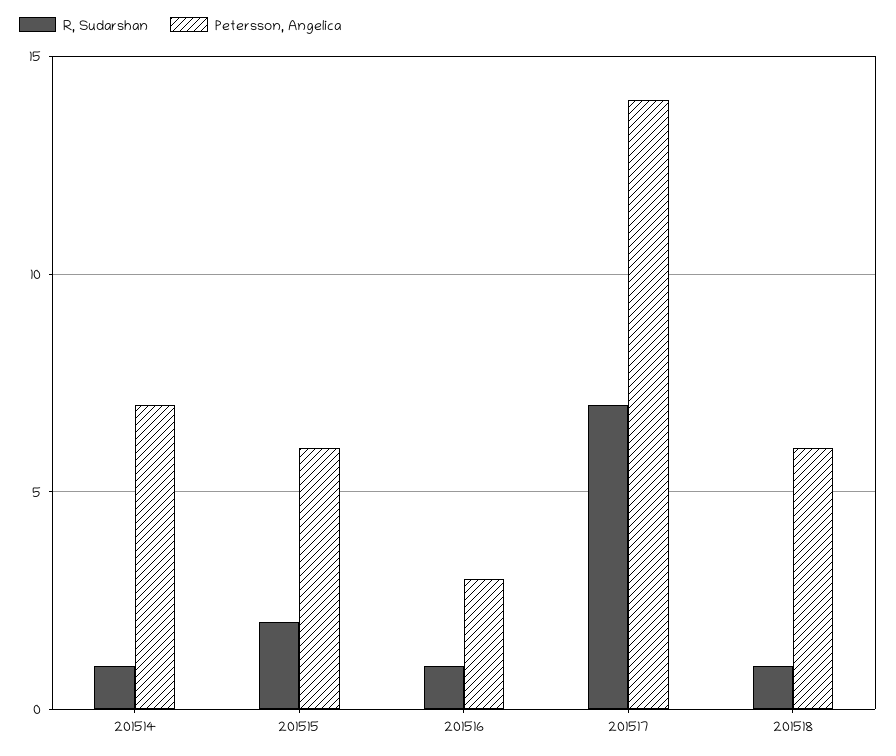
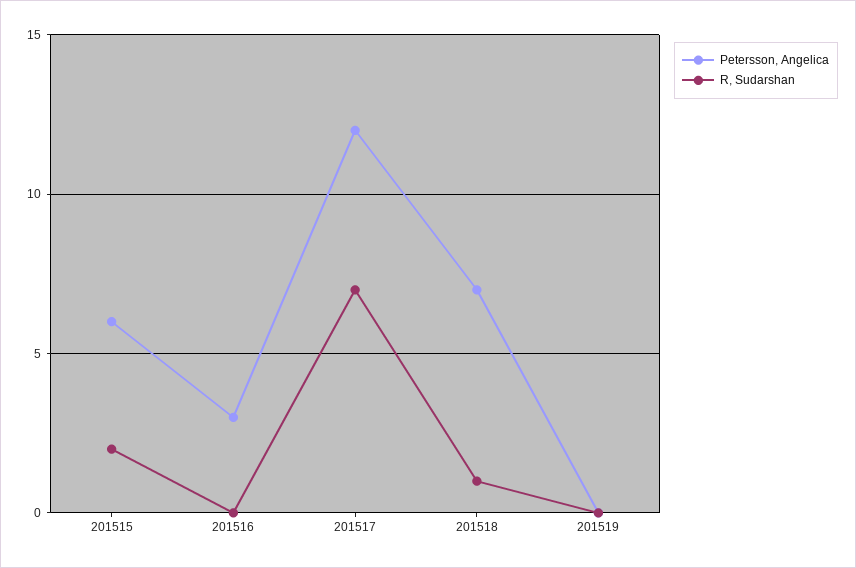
R, Sudarshan, 201514: 1 -> none
Petersson, Angelica, 201514: 7 -> none
R, Sudarshan, 201516: 1 -> 0
Petersson, Angelica, 201517: 14 -> 12
Petersson, Angelica, 201518: 6 -> 7
Petersson, Angelica, 201519: none -> 0
R, Sudarshan, 201519: none -> 0

